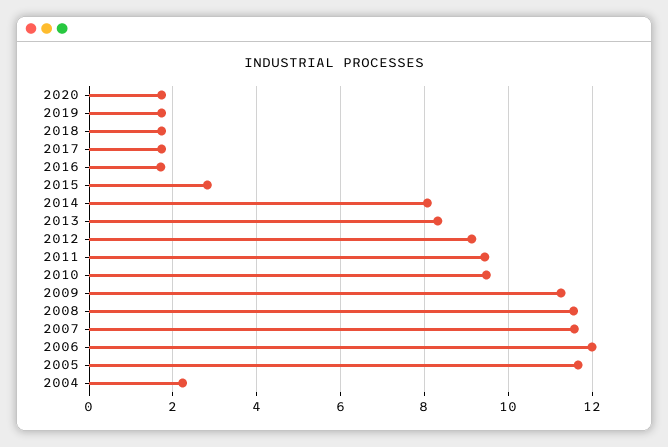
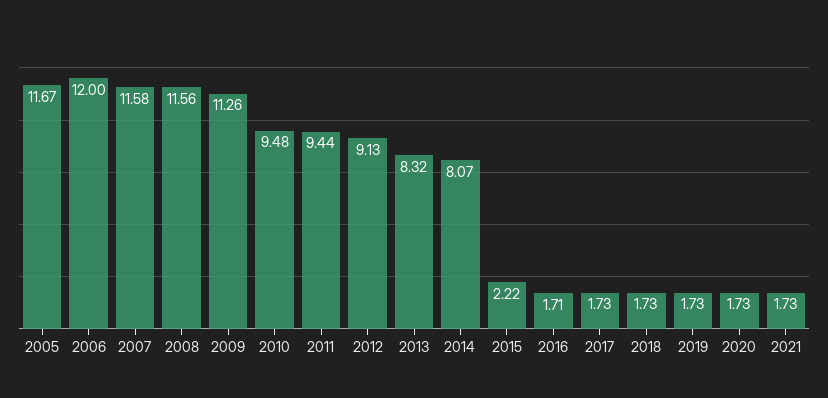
2015: 2.8 -> 2.22
2004: 2.2 -> none
2021: none -> 1.73

